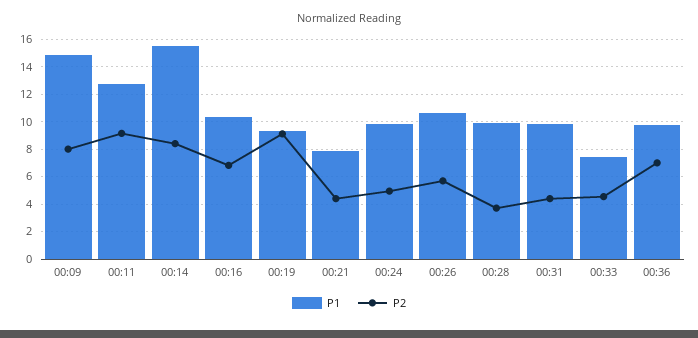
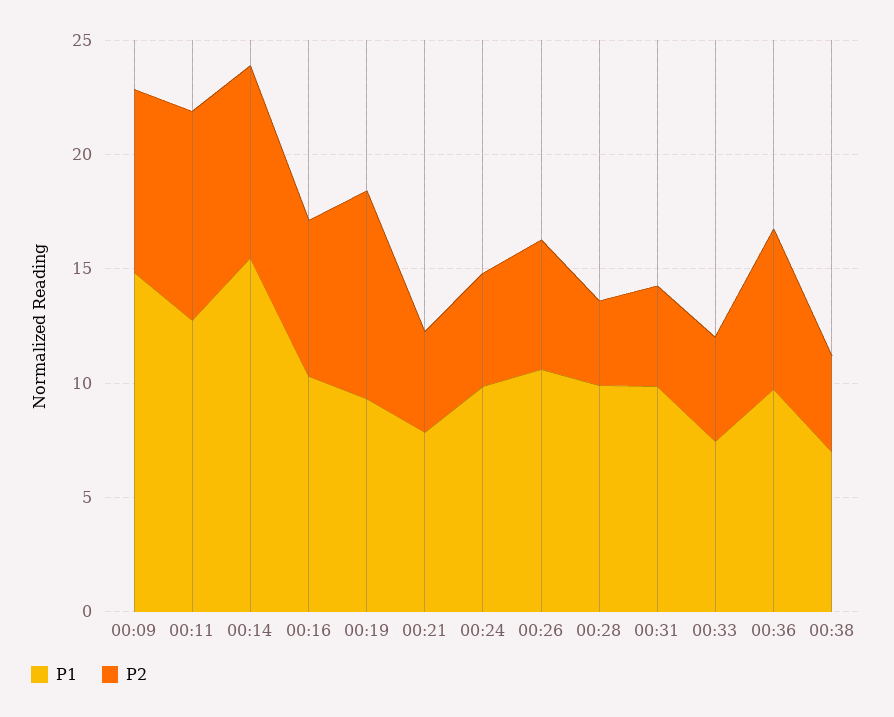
P1, 00:38: none -> 7
P2, 00:38: none -> 4

